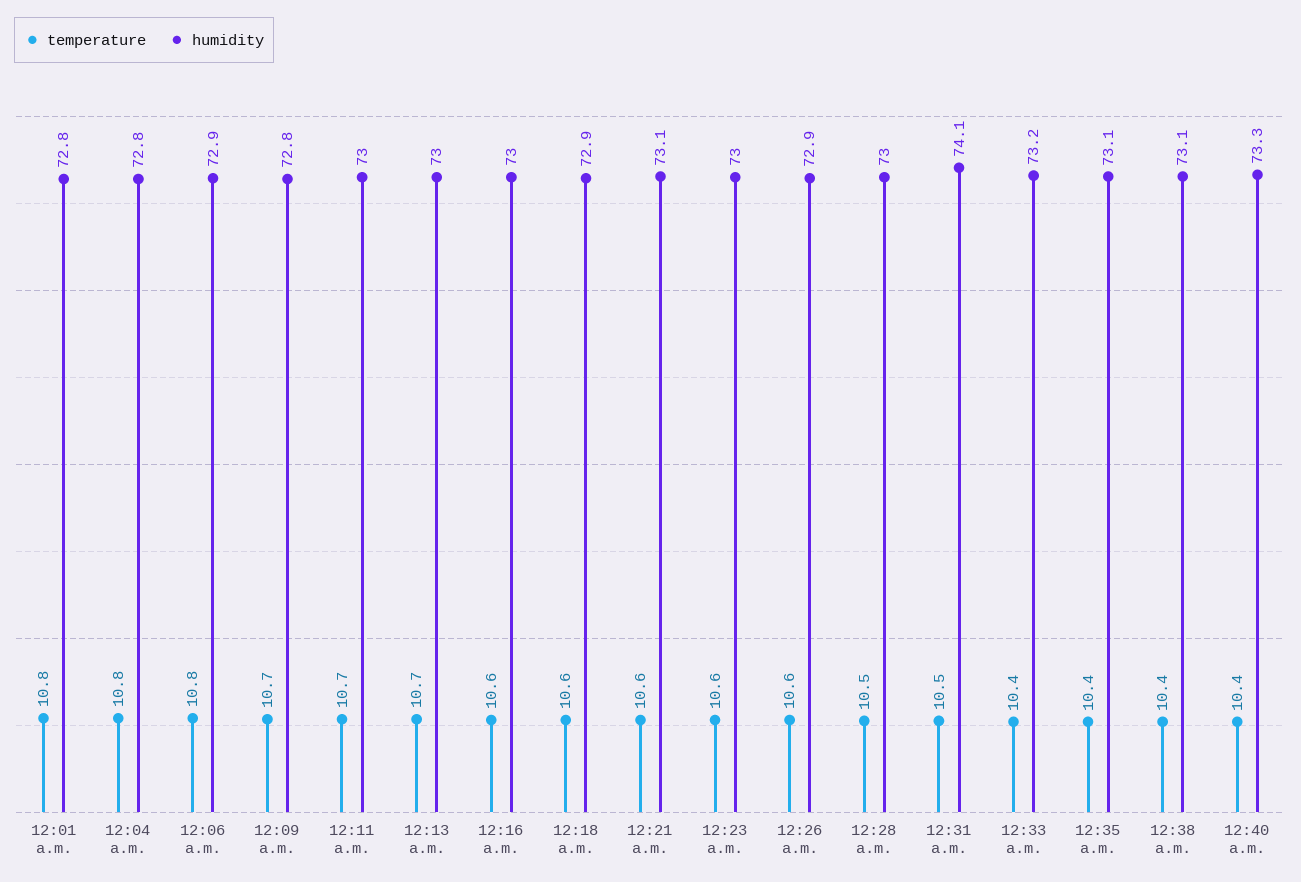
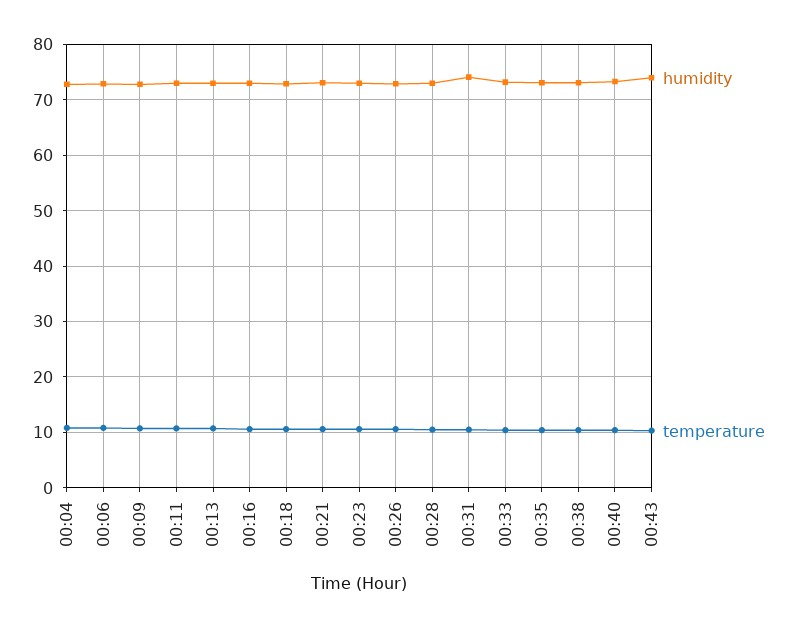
temperature, 12:01 a.m.: 10.8 -> none
humidity, 12:01 a.m.: 72.8 -> none
humidity, 00:43: none -> 74
temperature, 00:43: none -> 10

